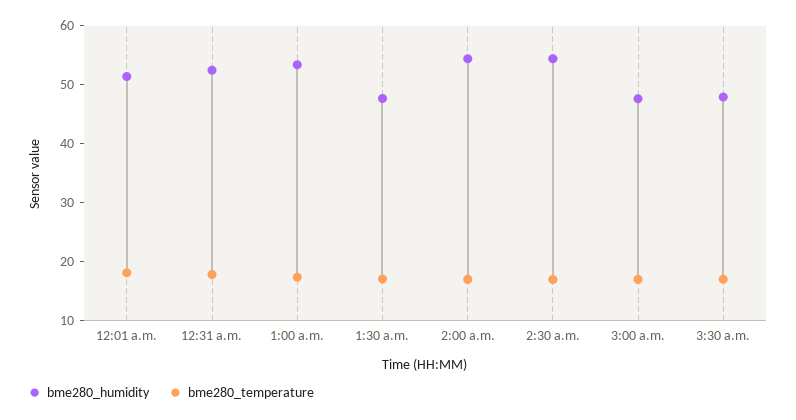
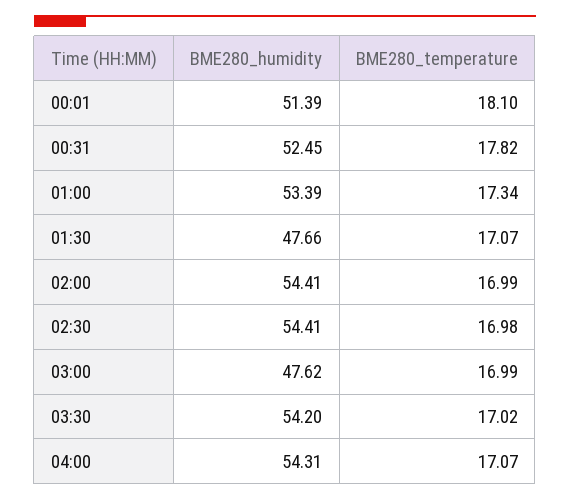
bme280_humidity, 3:30 a.m.: 48 -> 54.2
bme280_humidity, 04:00: none -> 54.31
bme280_temperature, 04:00: none -> 17.07

